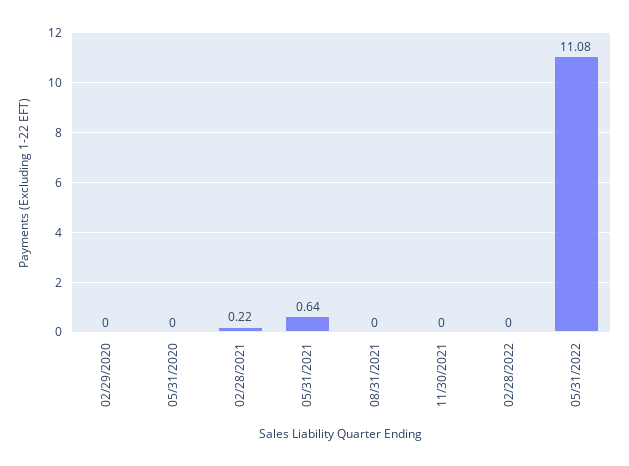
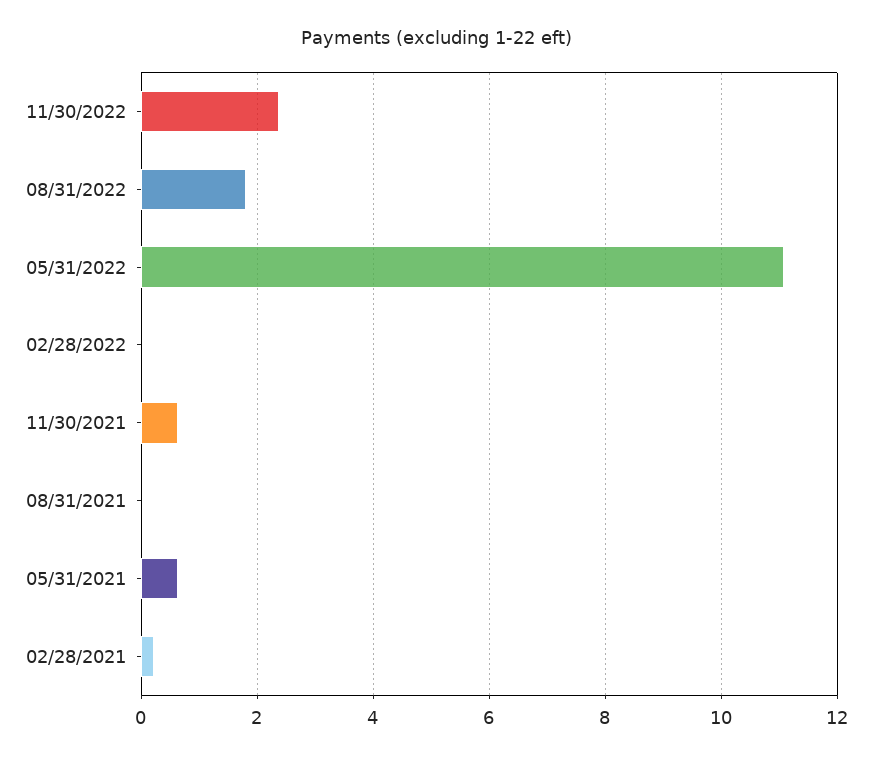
02/29/2020: 0 -> none
05/31/2020: 0 -> none
11/30/2021: 0 -> 0.6
11/30/2022: none -> 2.4
08/31/2022: none -> 1.8

